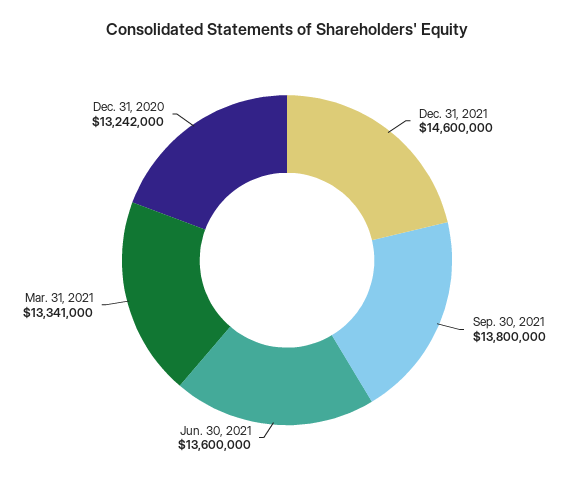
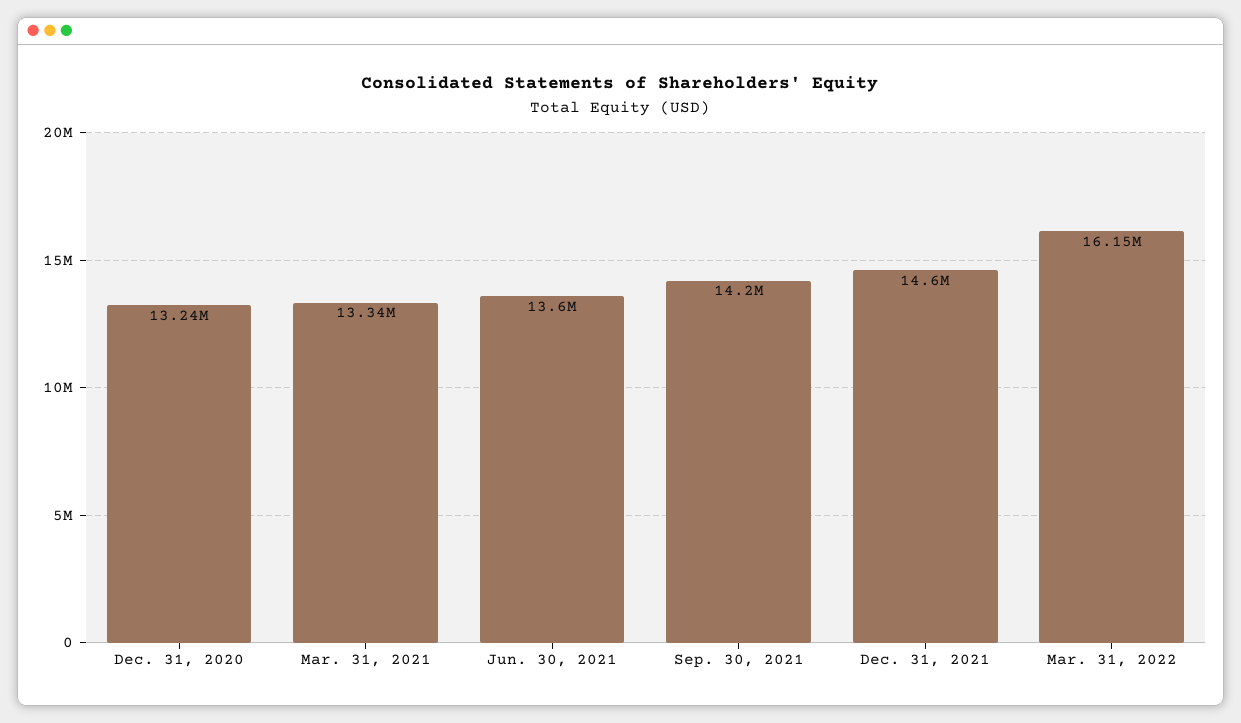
Sep. 30, 2021: 13800000 -> 14200000
Mar. 31, 2022: none -> 16150000

